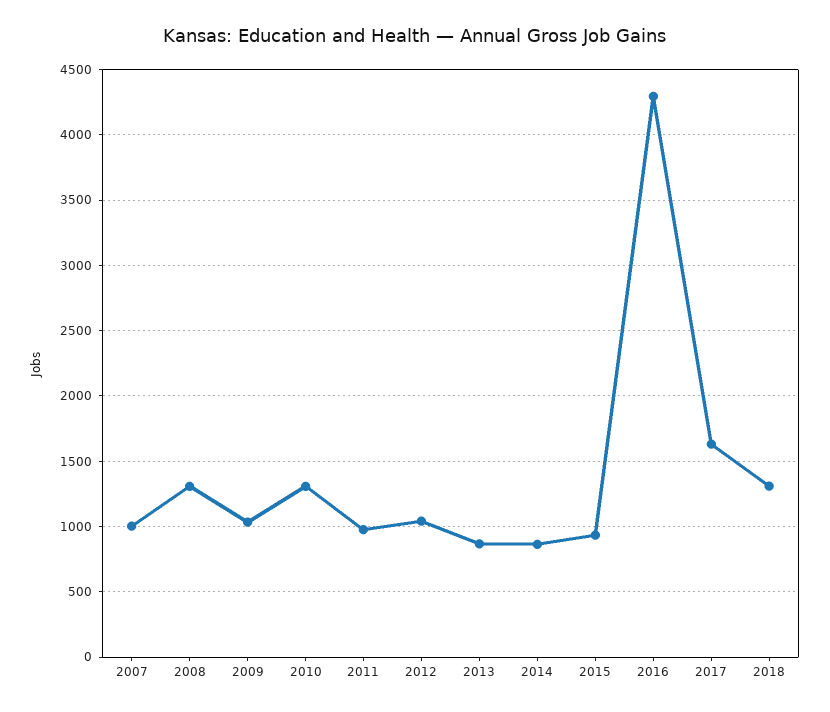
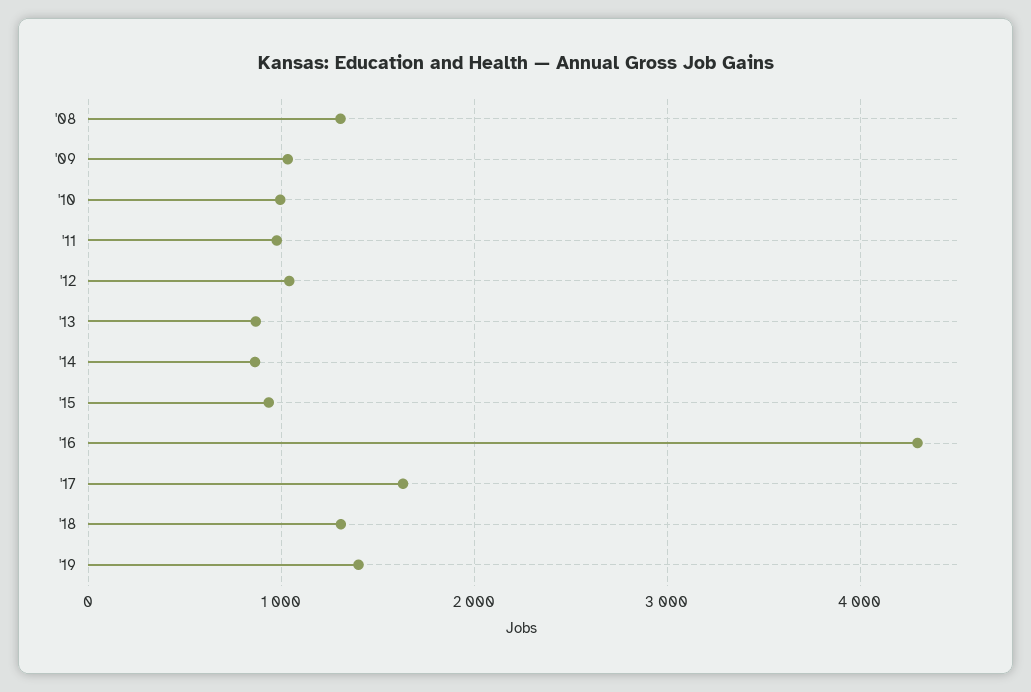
2007: 1000 -> none
2010: 1300 -> 1000
'19: none -> 1400

